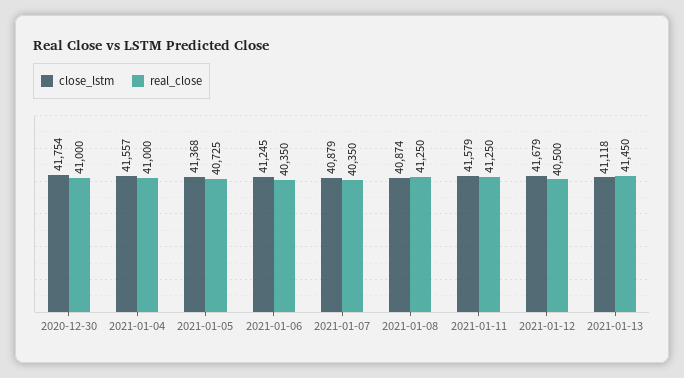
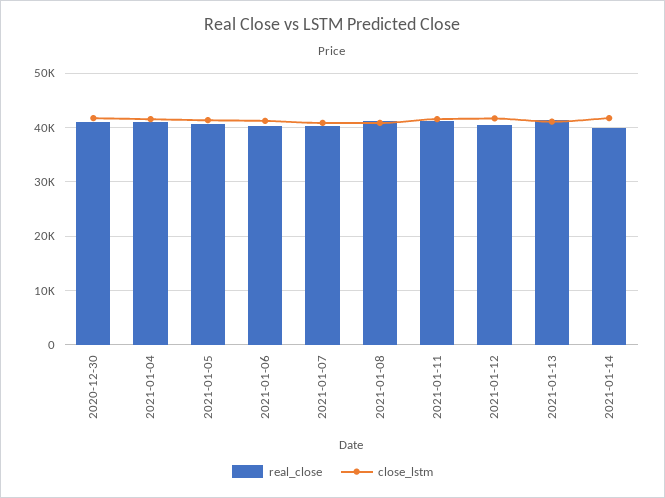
real_close, 2021-01-14: none -> 40000
close_lstm, 2021-01-14: none -> 42000

